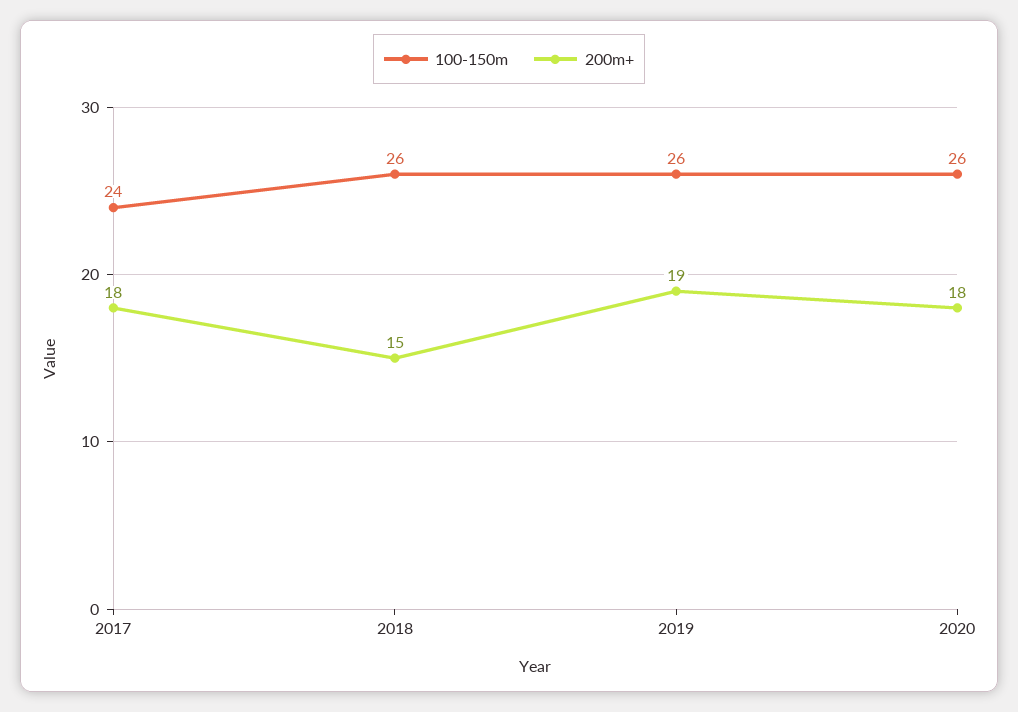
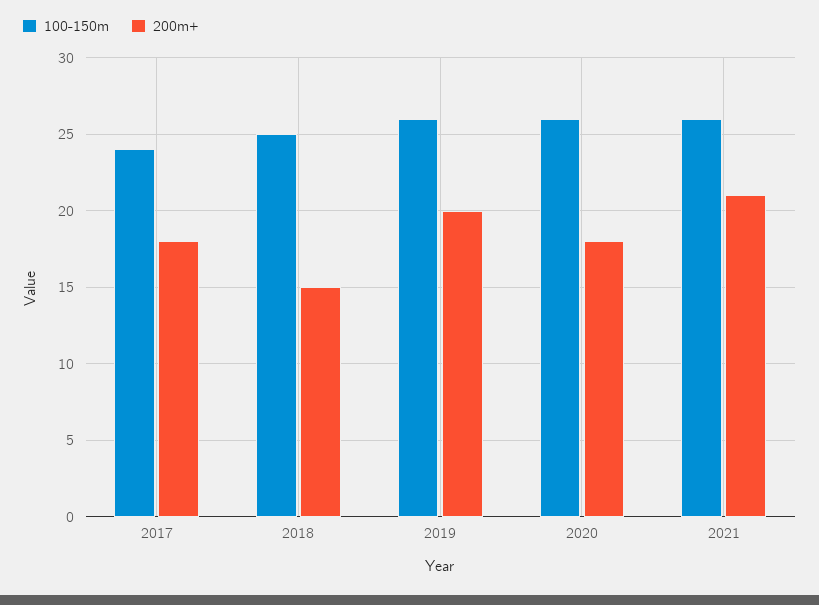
100-150m, 2018: 26 -> 25
200m+, 2019: 19 -> 20
100-150m, 2021: none -> 26
200m+, 2021: none -> 21

